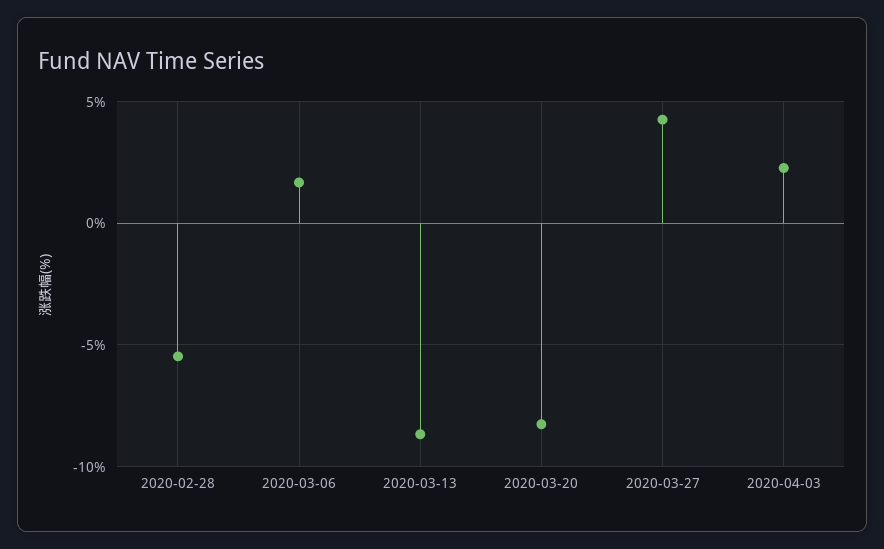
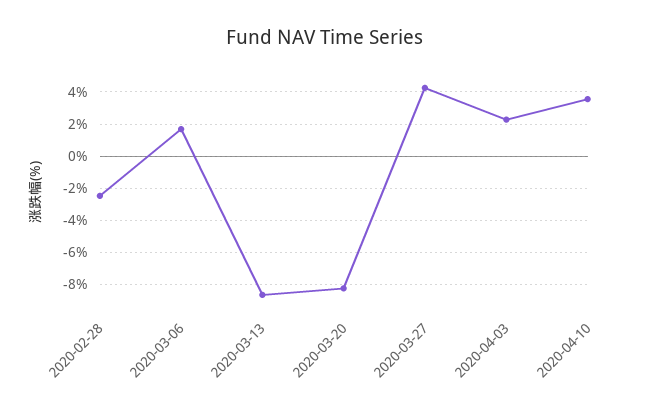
2020-02-28: -5.5 -> -2.5
2020-04-10: none -> 3.5

